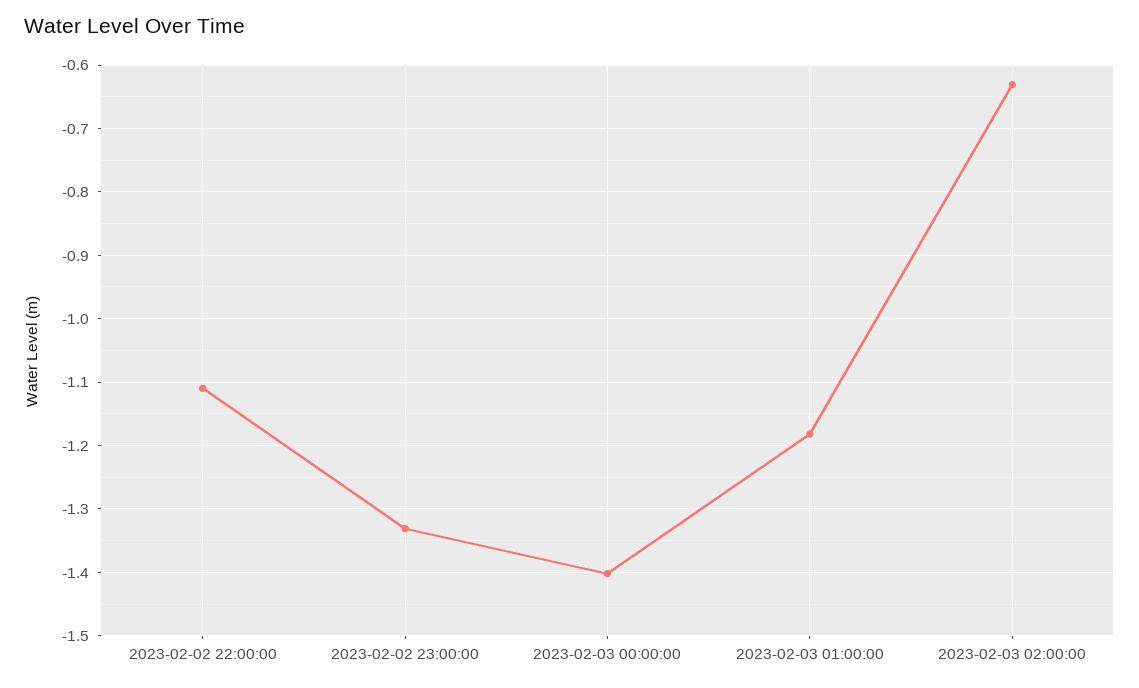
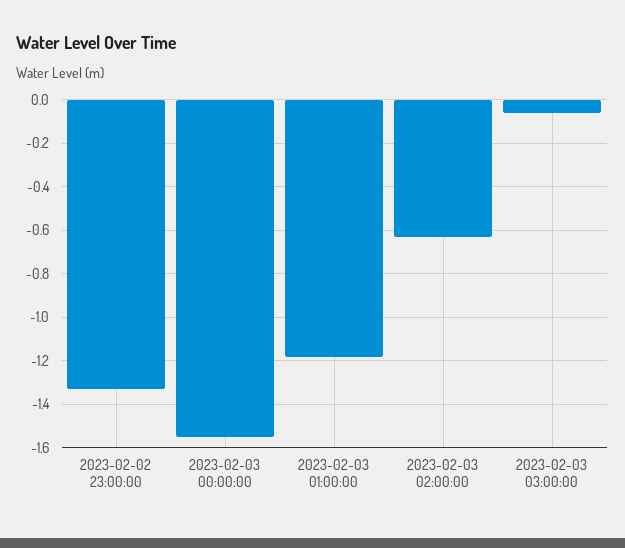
2023-02-02 22:00:00: -1.11 -> none
2023-02-03 00:00:00: -1.4 -> -1.55
2023-02-03 03:00:00: none -> -0.05

